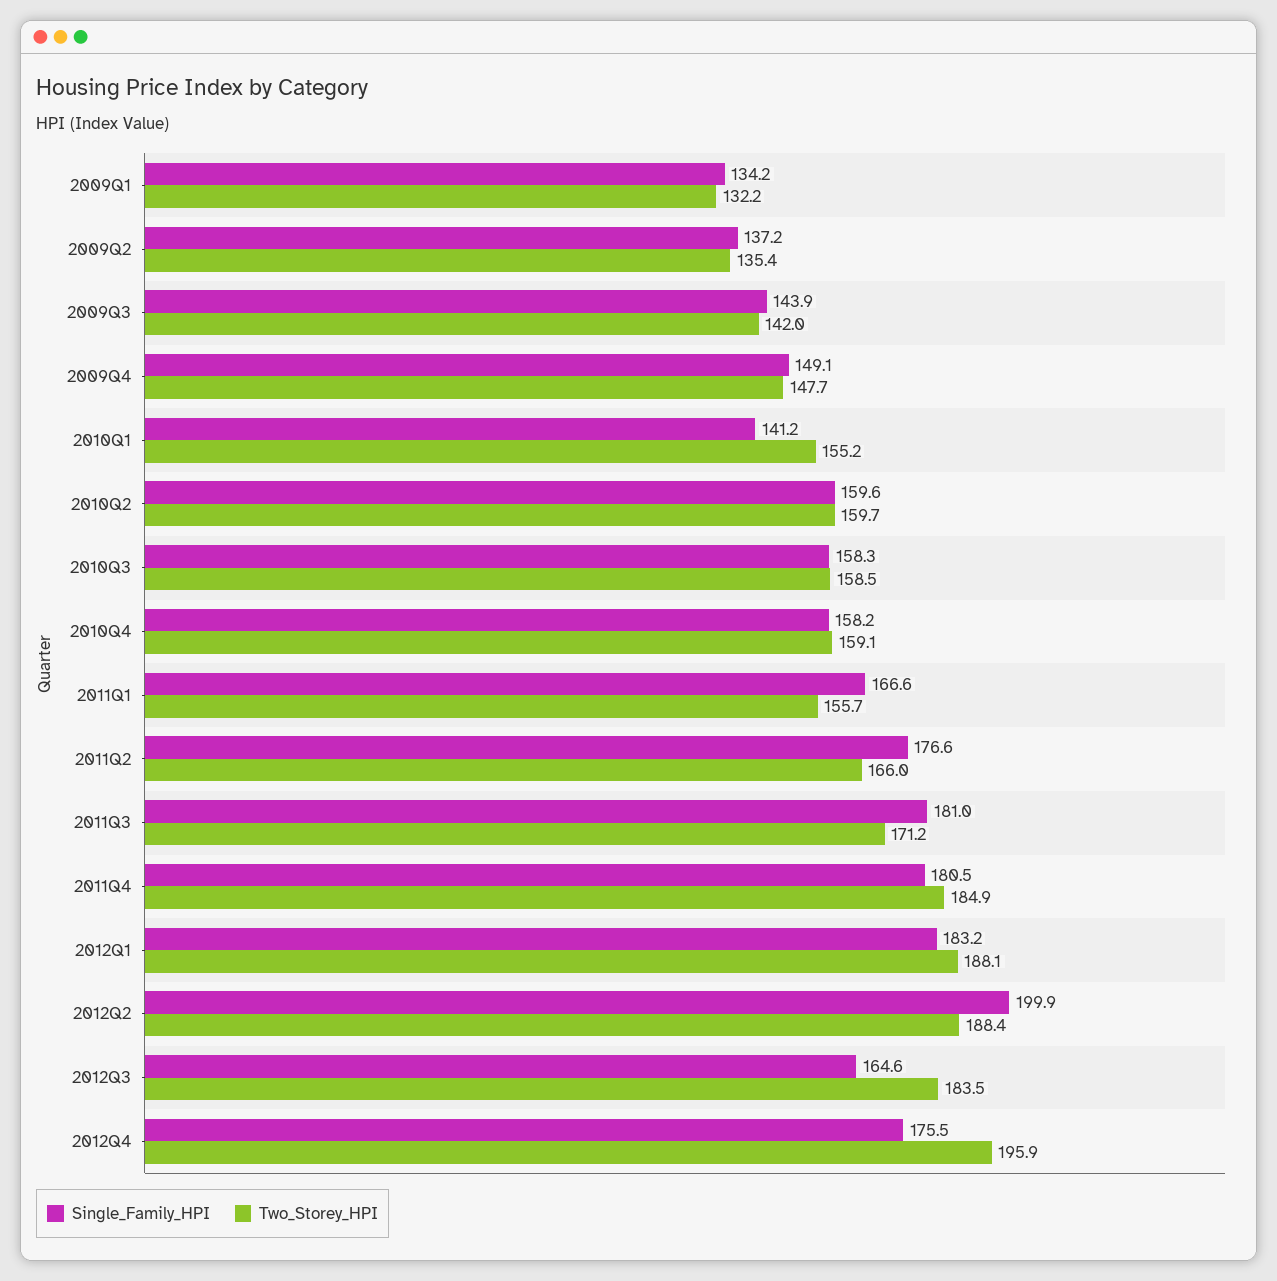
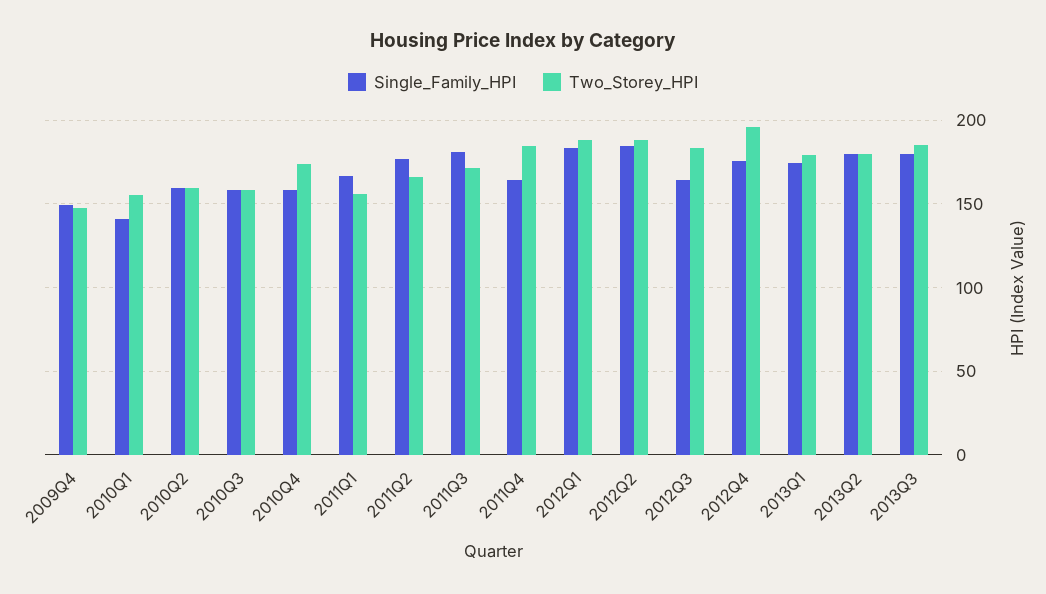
Single_Family_HPI, 2009Q1: 134.2 -> none
Two_Storey_HPI, 2009Q1: 132.2 -> none
Single_Family_HPI, 2009Q2: 137.2 -> none
Two_Storey_HPI, 2009Q2: 135.4 -> none
Single_Family_HPI, 2009Q3: 143.9 -> none
Two_Storey_HPI, 2009Q3: 142 -> none
Two_Storey_HPI, 2010Q4: 159.1 -> 175
Single_Family_HPI, 2011Q4: 180.5 -> 165
Single_Family_HPI, 2012Q2: 199.9 -> 185
Single_Family_HPI, 2013Q1: none -> 175
Two_Storey_HPI, 2013Q1: none -> 180
Single_Family_HPI, 2013Q2: none -> 180
Two_Storey_HPI, 2013Q2: none -> 180
Single_Family_HPI, 2013Q3: none -> 180
Two_Storey_HPI, 2013Q3: none -> 185

